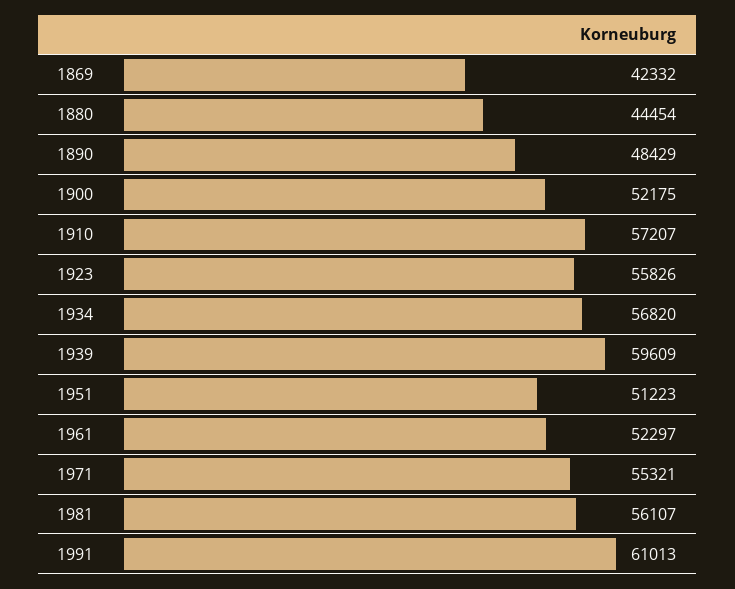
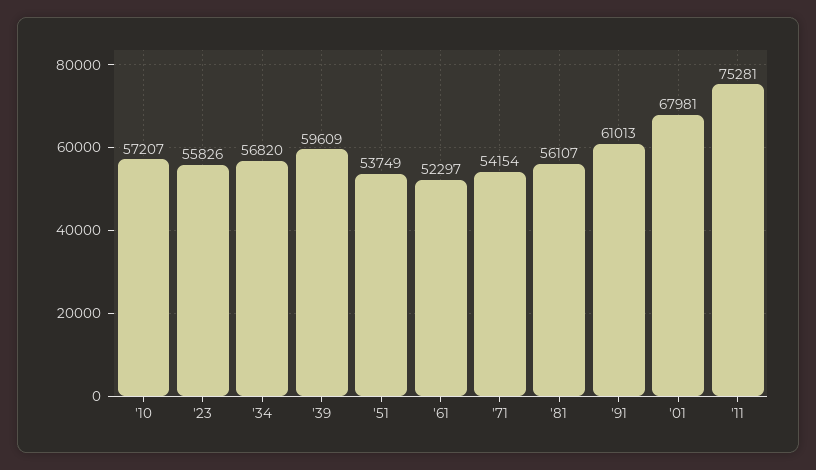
1869: 42332 -> none
1880: 44454 -> none
1890: 48429 -> none
1900: 52175 -> none
1951: 51223 -> 53749
1971: 55321 -> 54154
'01: none -> 67981
'11: none -> 75281

